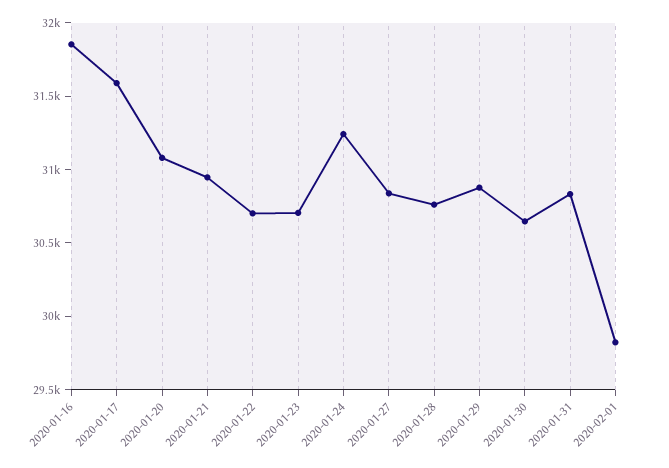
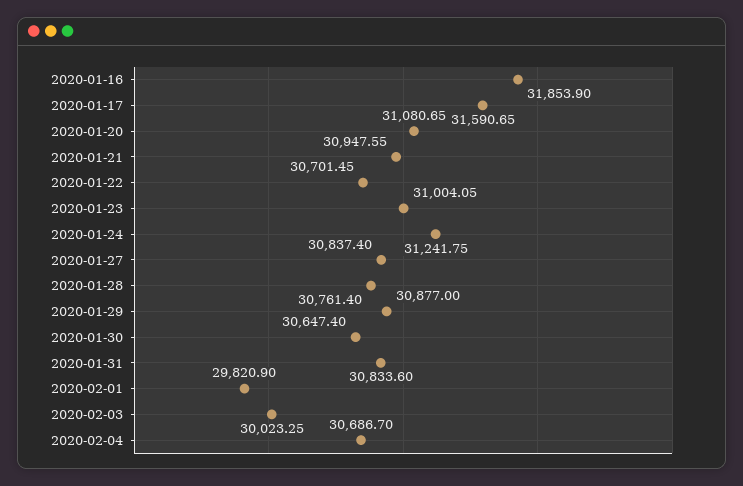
2020-01-23: 30700 -> 31004.05
2020-02-03: none -> 30023.25
2020-02-04: none -> 30686.7

